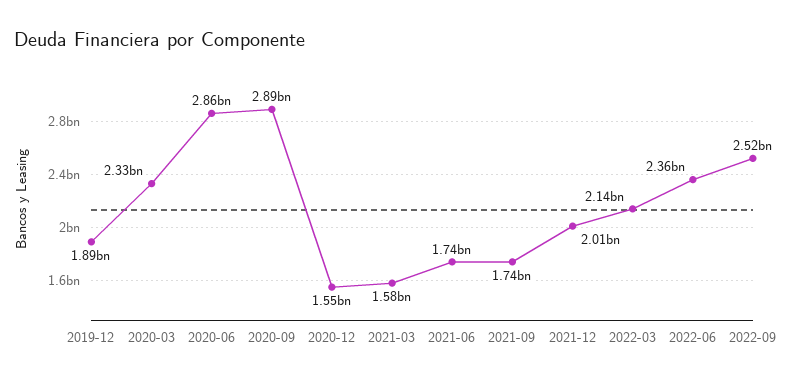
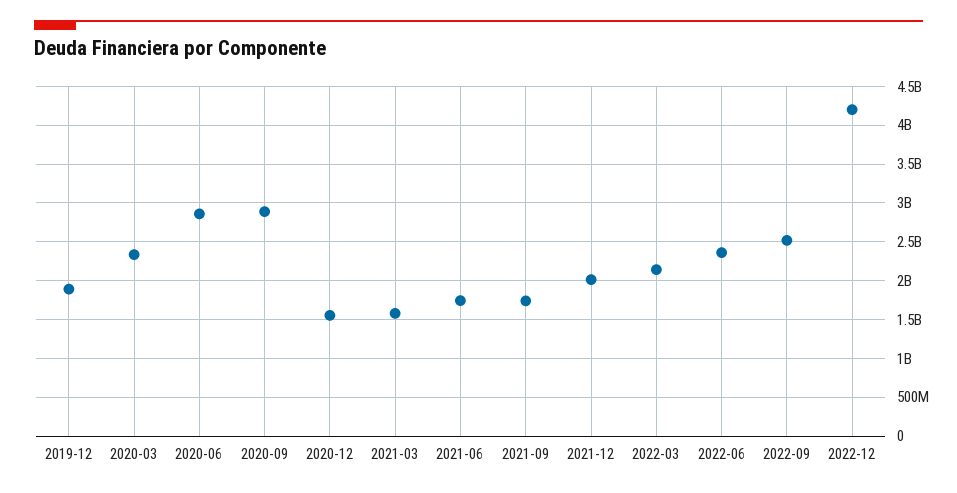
2022-12: none -> 4200000000

